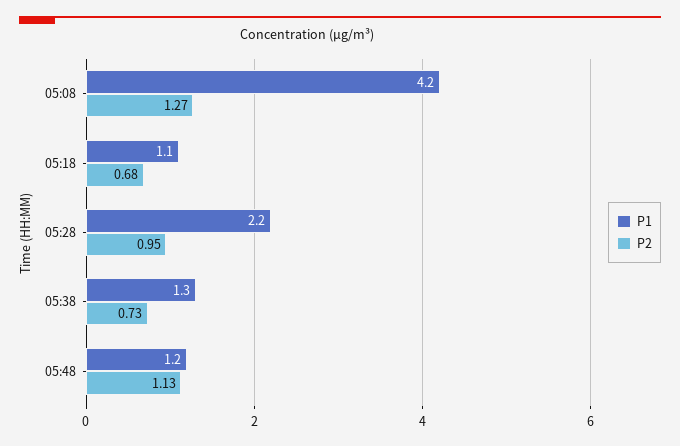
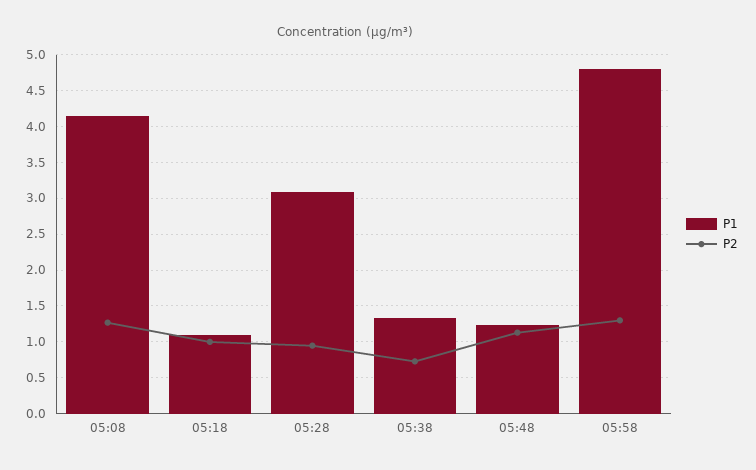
P2, 05:18: 0.68 -> 1
P1, 05:28: 2.2 -> 3.1
P1, 05:58: none -> 4.8
P2, 05:58: none -> 1.3

